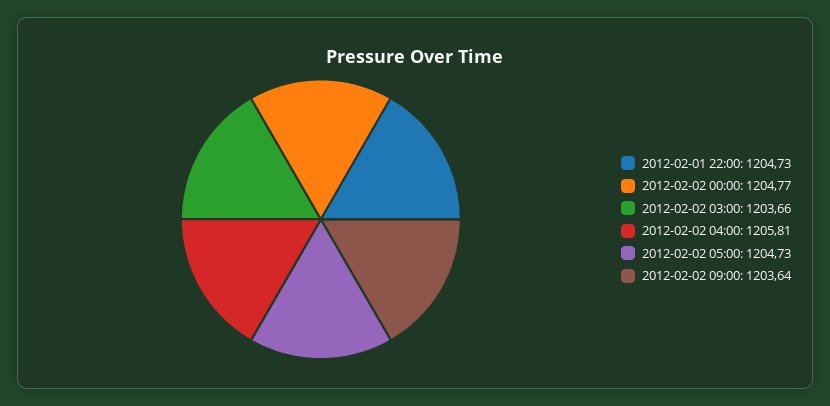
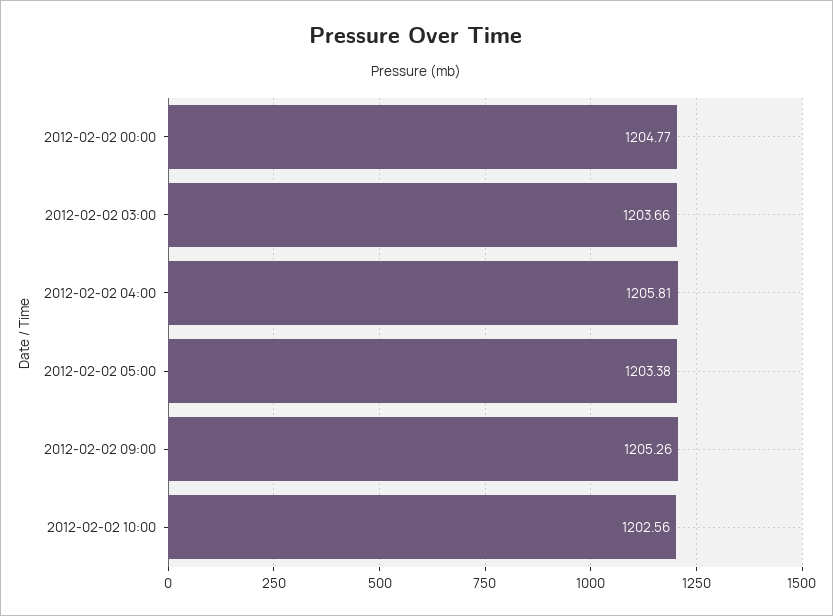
2012-02-01 22:00: 1204.73 -> none
2012-02-02 05:00: 1204.73 -> 1203.38
2012-02-02 09:00: 1203.64 -> 1205.26
2012-02-02 10:00: none -> 1202.56

